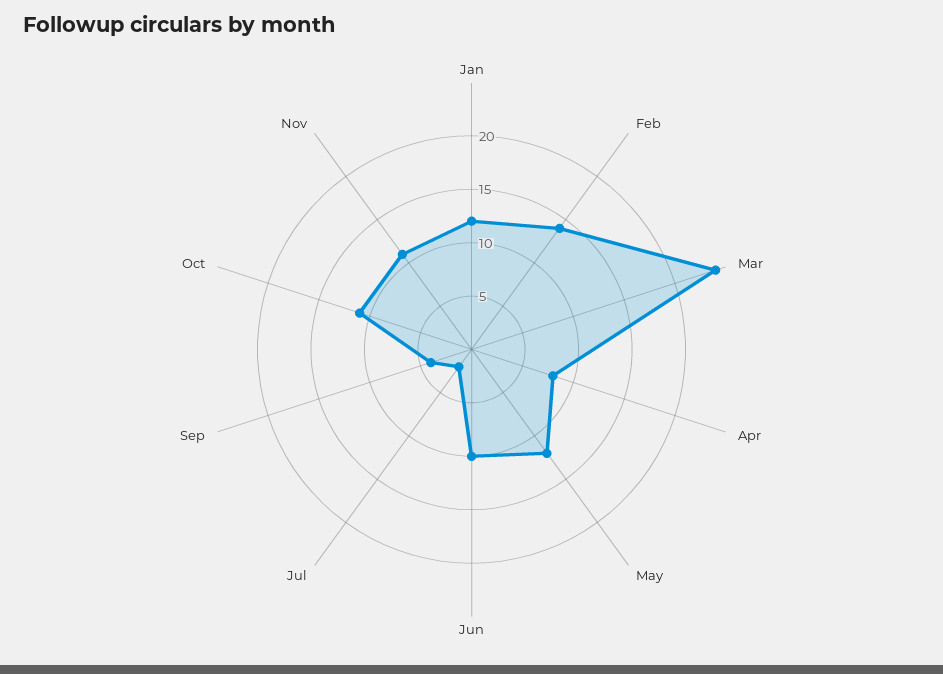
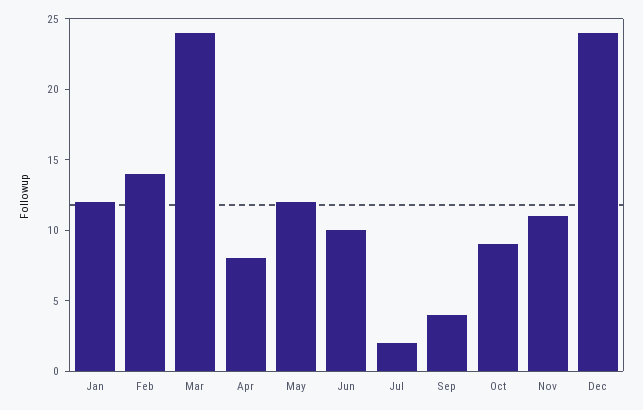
Oct: 11 -> 9
Dec: none -> 24

